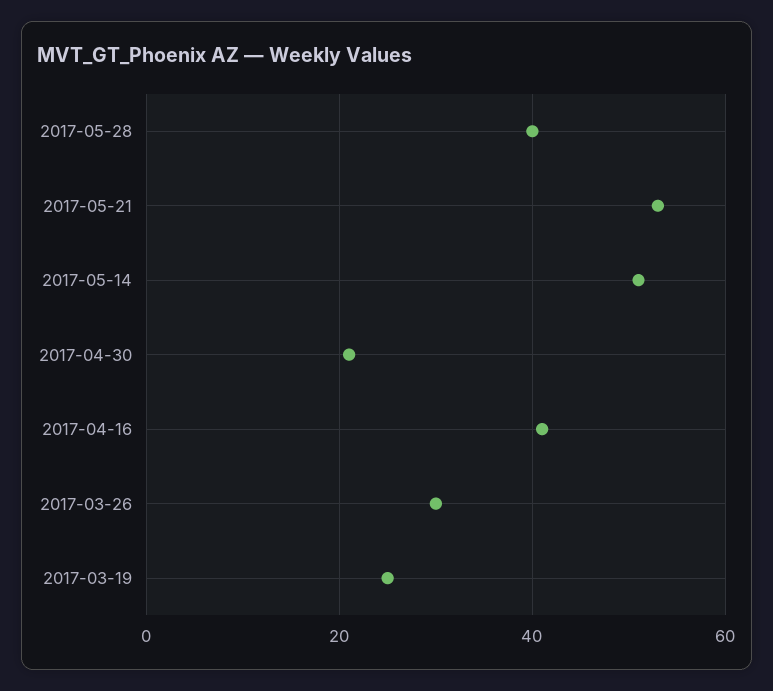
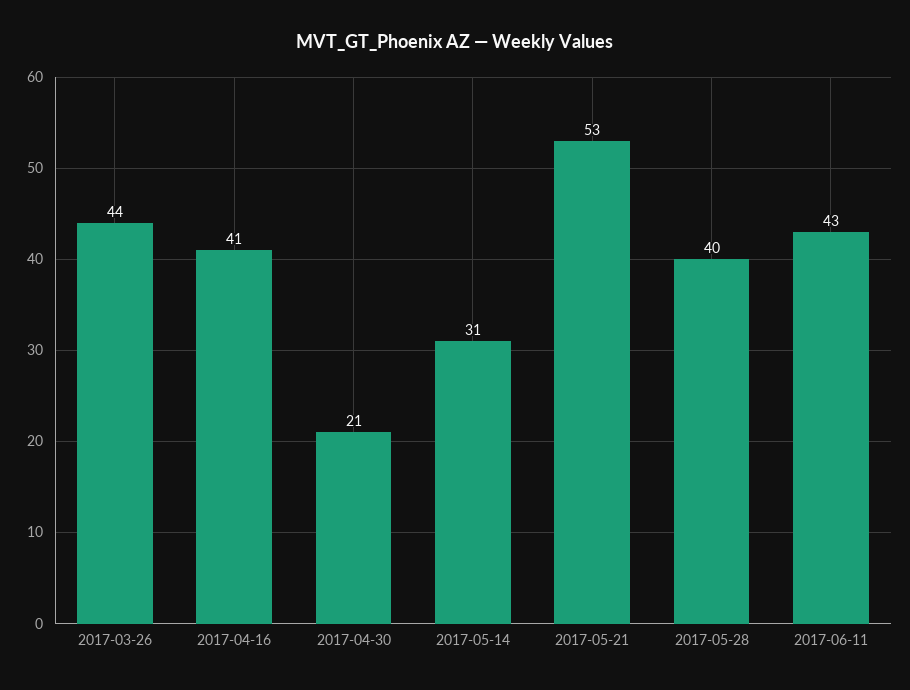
2017-05-14: 50 -> 31
2017-03-26: 30 -> 44
2017-03-19: 25 -> none
2017-06-11: none -> 43

